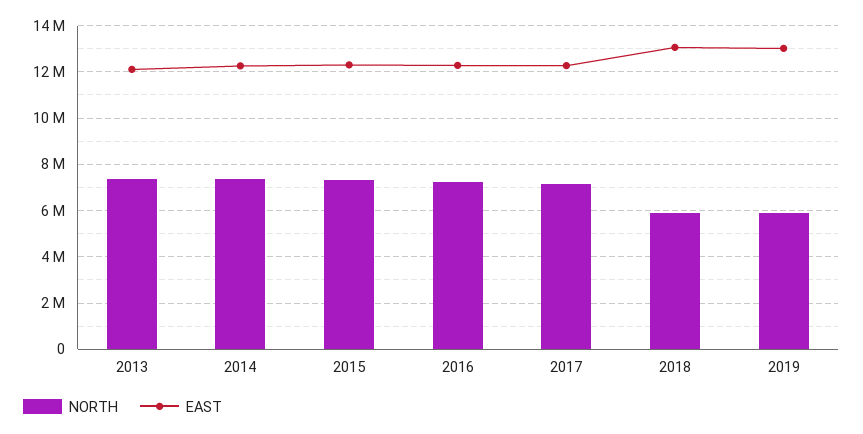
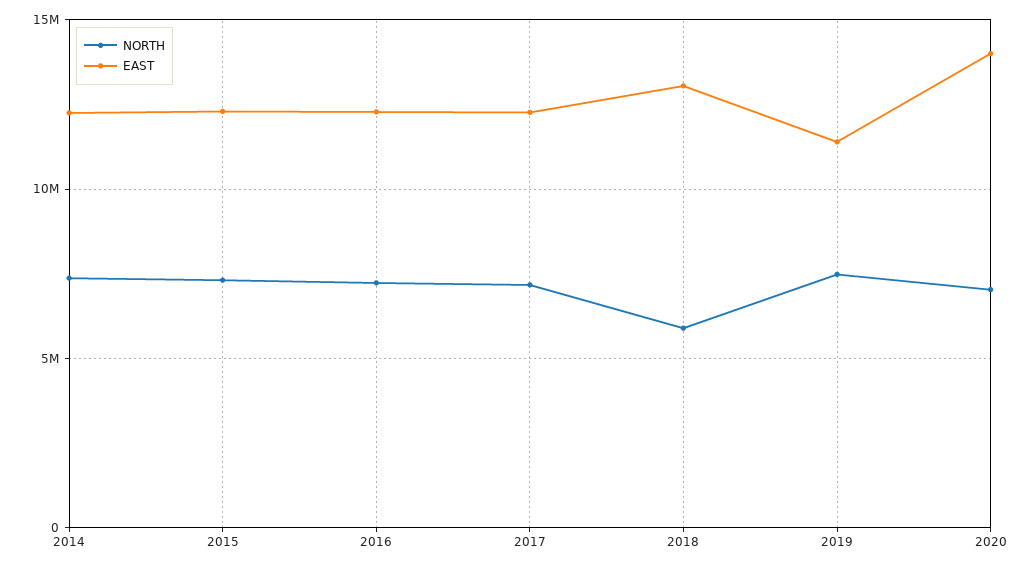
NORTH, 2013: 7500000 -> none
EAST, 2013: 12000000 -> none
NORTH, 2019: 6000000 -> 7500000
EAST, 2019: 13000000 -> 11500000
NORTH, 2020: none -> 7000000
EAST, 2020: none -> 14000000

